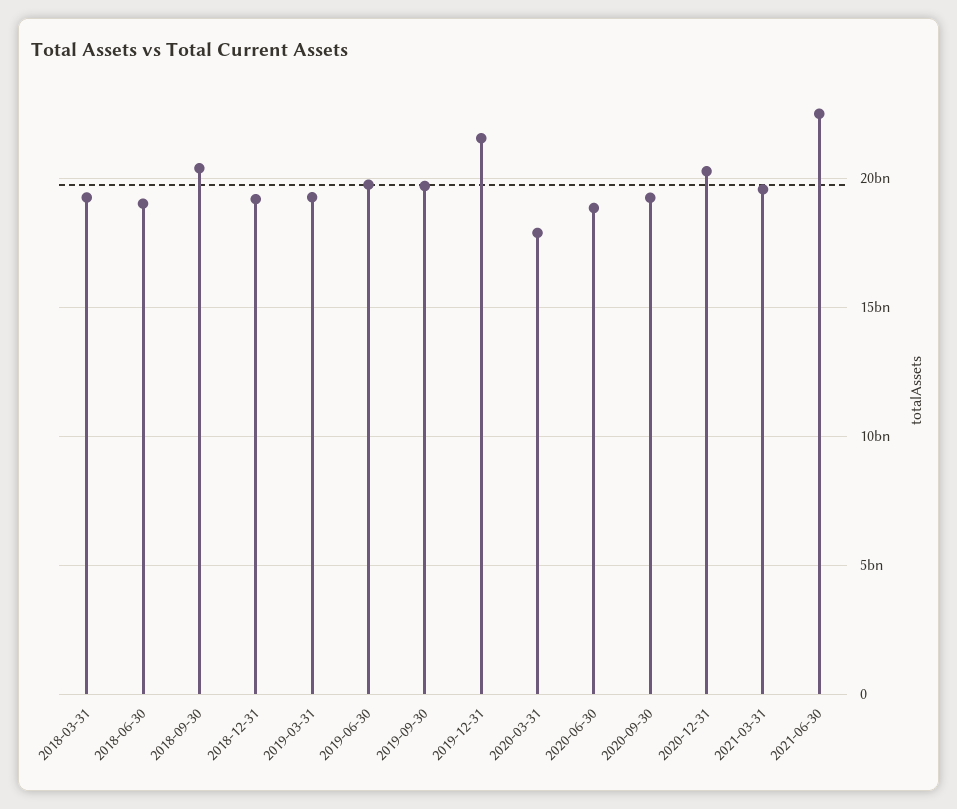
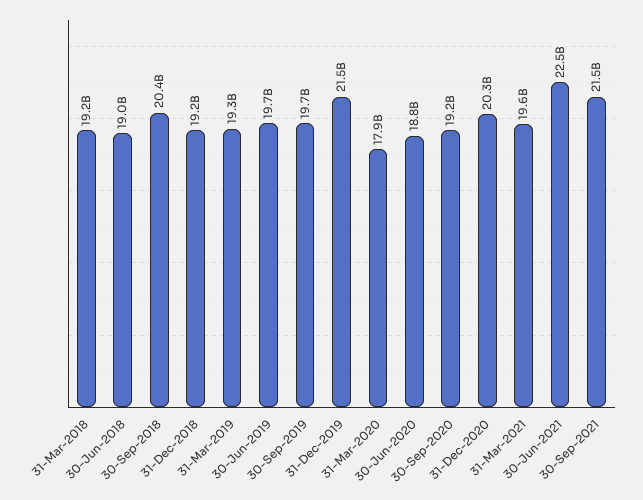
30-Sep-2021: none -> 21500000000

